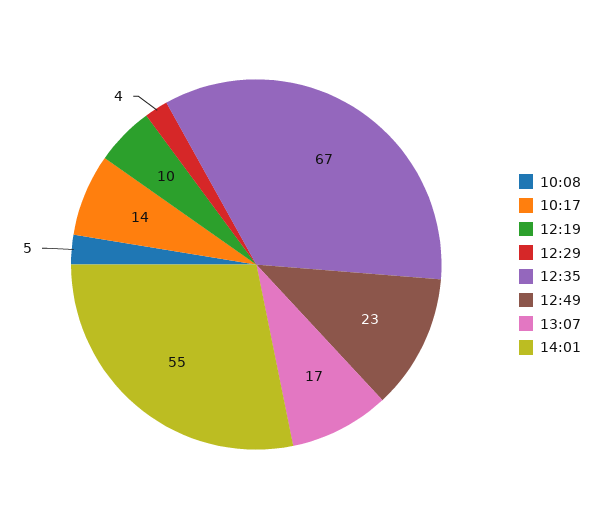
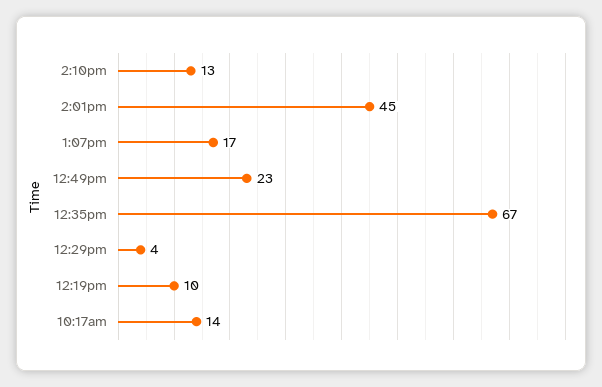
10:08: 5 -> none
14:01: 55 -> 45
2:10pm: none -> 13

